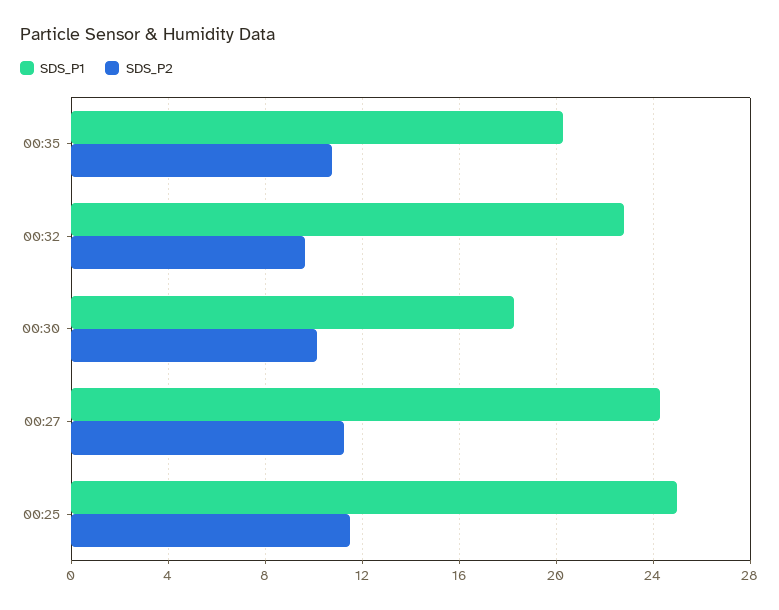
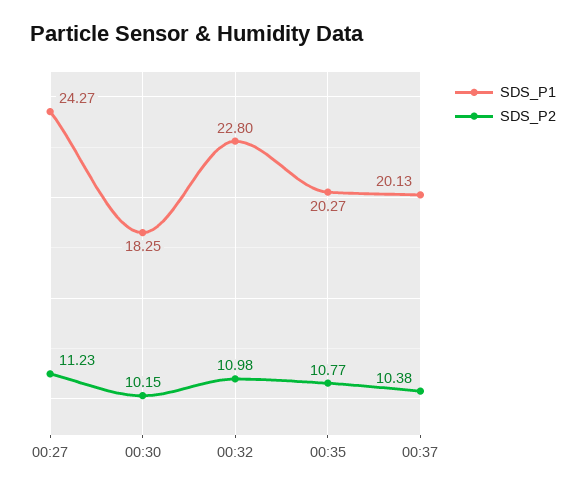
SDS_P2, 00:32: 9.5 -> 10.98
SDS_P1, 00:25: 25 -> none
SDS_P2, 00:25: 11.5 -> none
SDS_P1, 00:37: none -> 20.13
SDS_P2, 00:37: none -> 10.38

